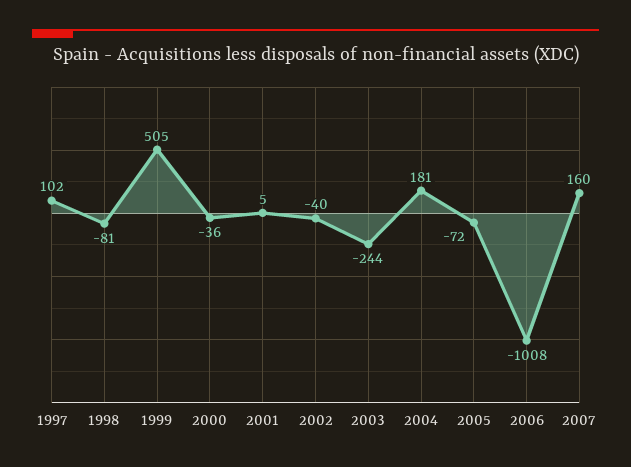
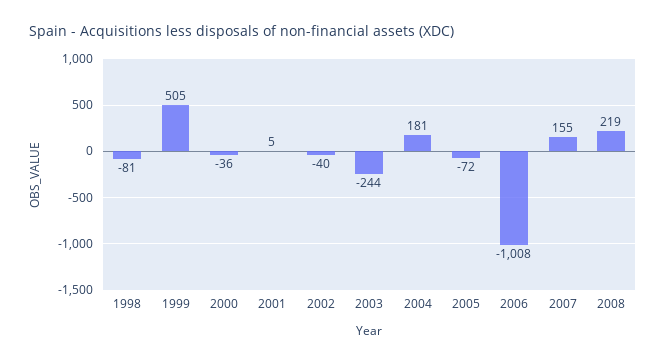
1997: 102 -> none
2007: 160 -> 155
2008: none -> 219

